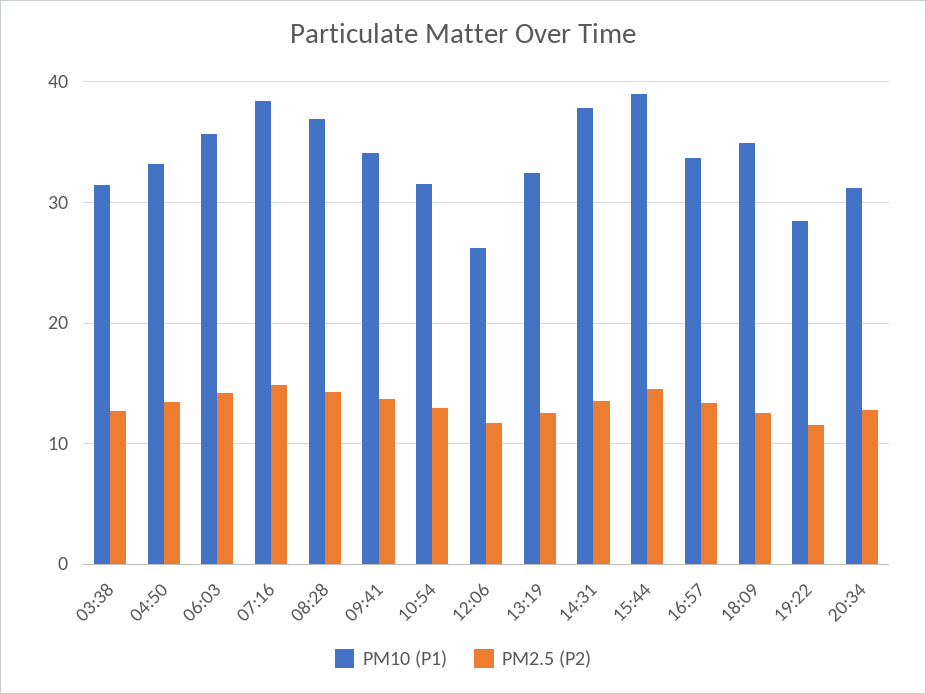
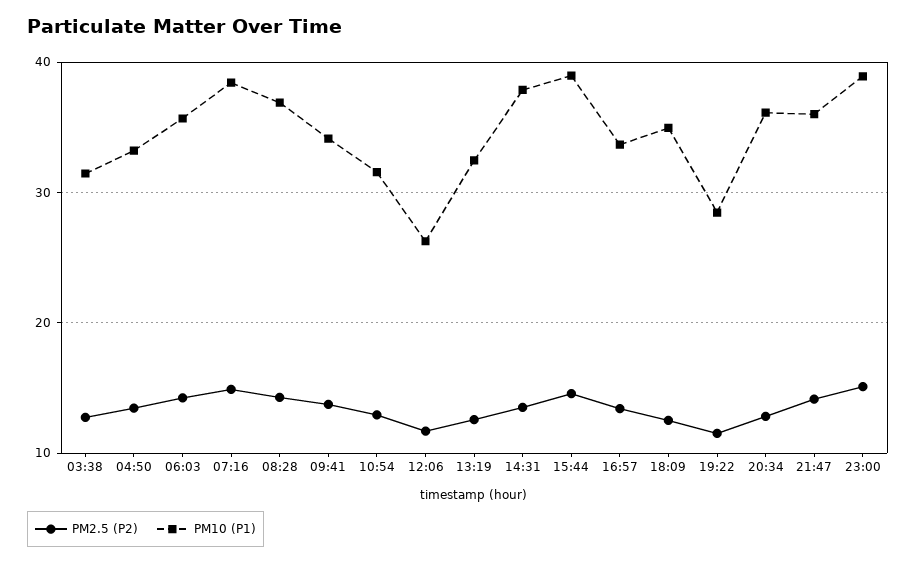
PM10 (P1), 20:34: 31 -> 36
PM2.5 (P2), 21:47: none -> 14
PM10 (P1), 21:47: none -> 36
PM2.5 (P2), 23:00: none -> 15
PM10 (P1), 23:00: none -> 39

